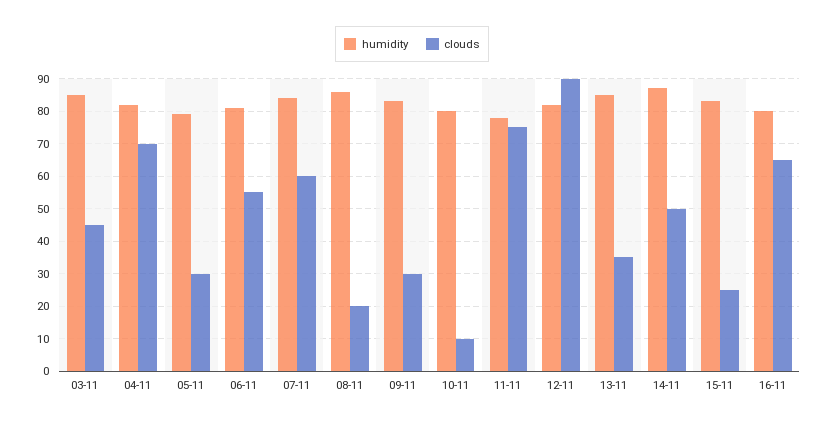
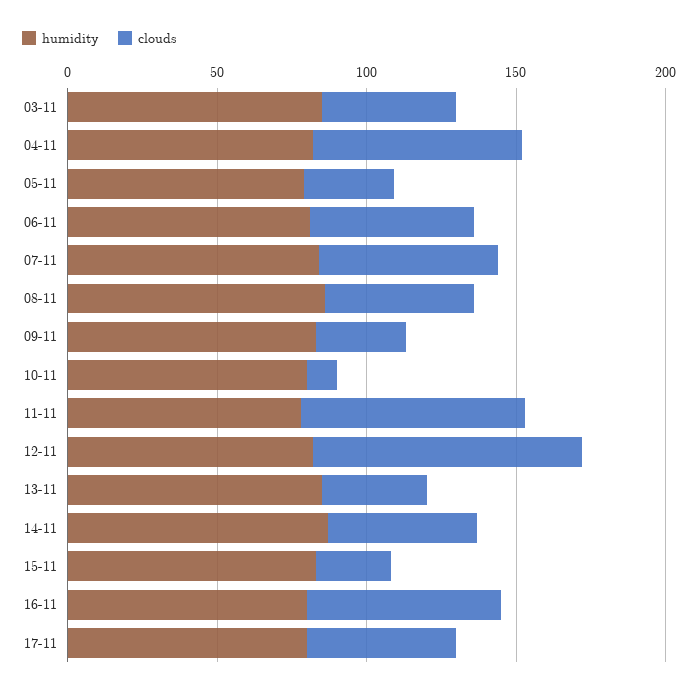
clouds, 08-11: 20 -> 50
humidity, 17-11: none -> 80
clouds, 17-11: none -> 50

